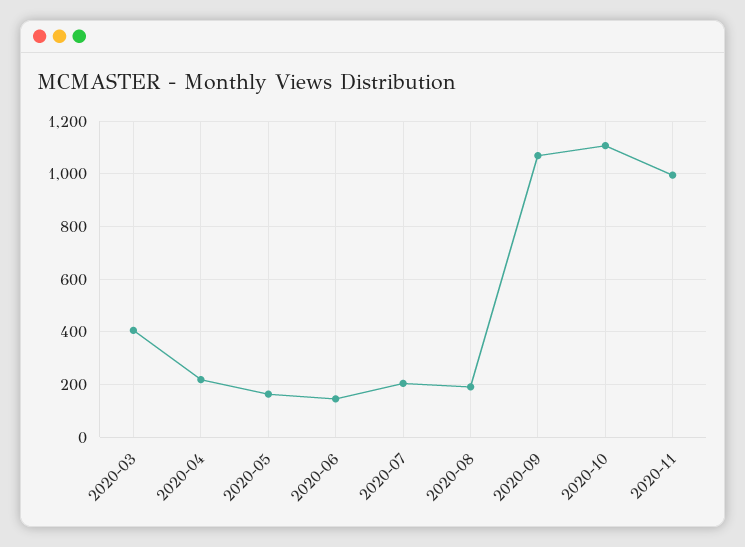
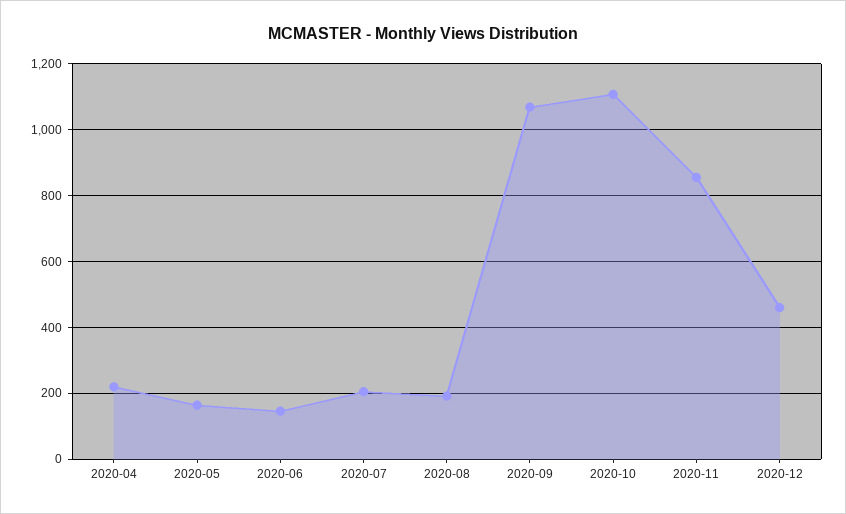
2020-03: 400 -> none
2020-11: 1000 -> 860
2020-12: none -> 460

